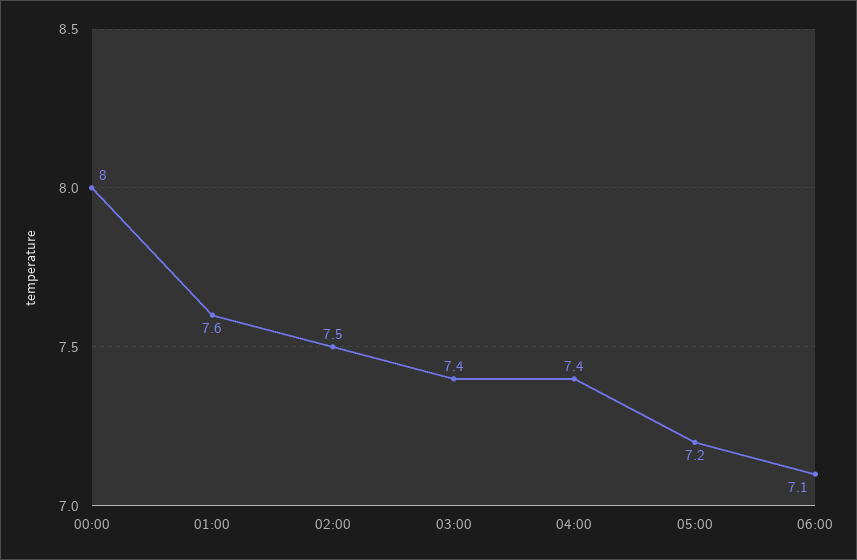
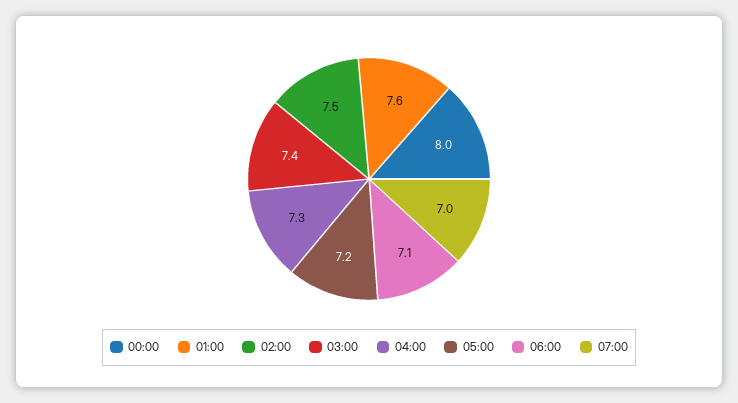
04:00: 7.4 -> 7.3
07:00: none -> 7

